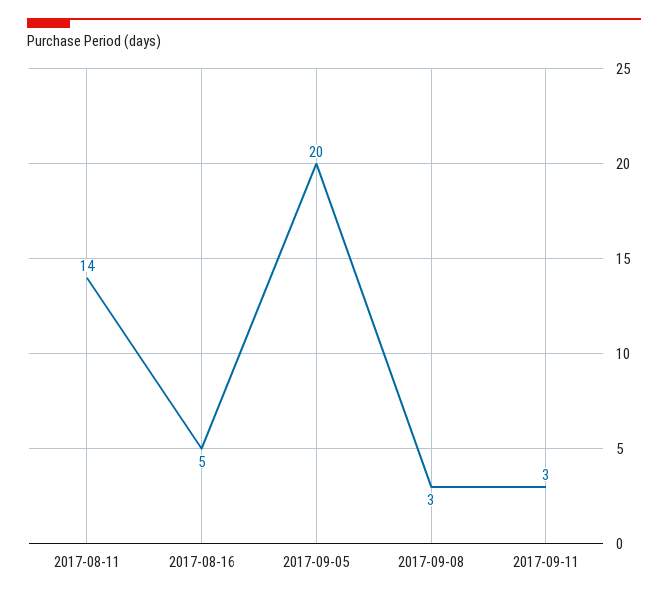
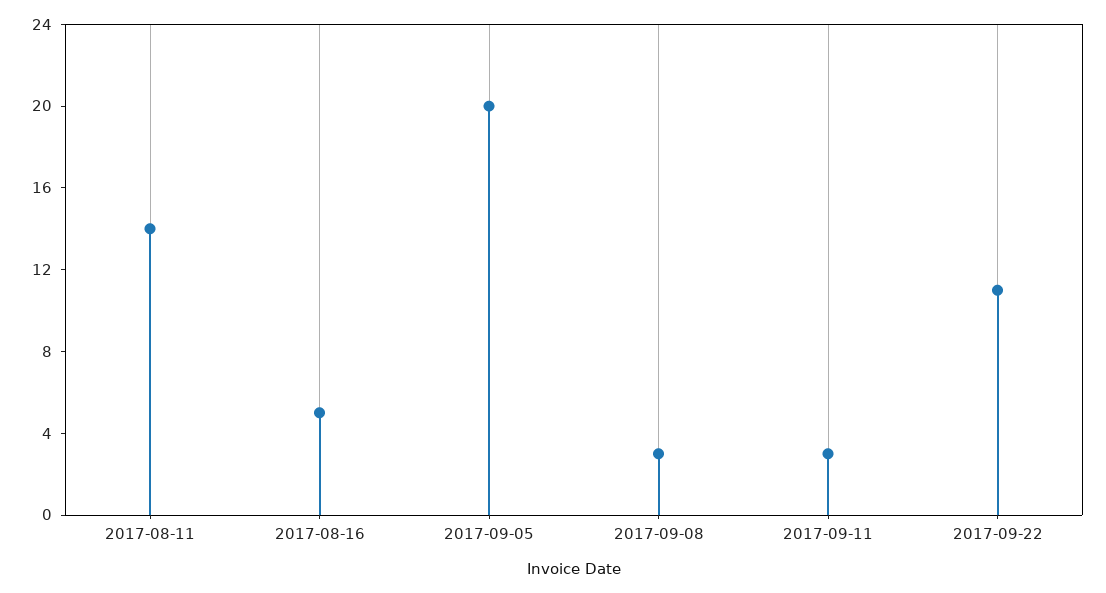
2017-09-22: none -> 11

